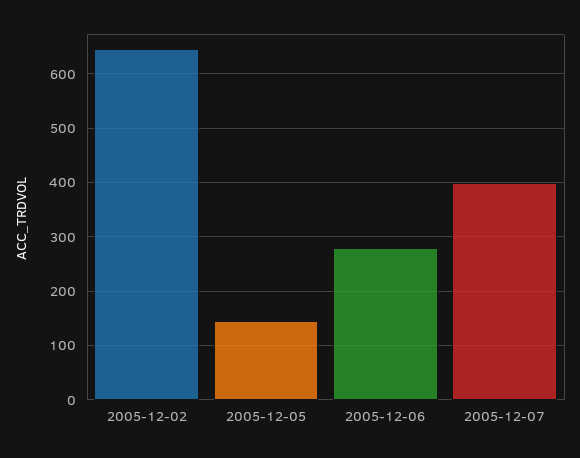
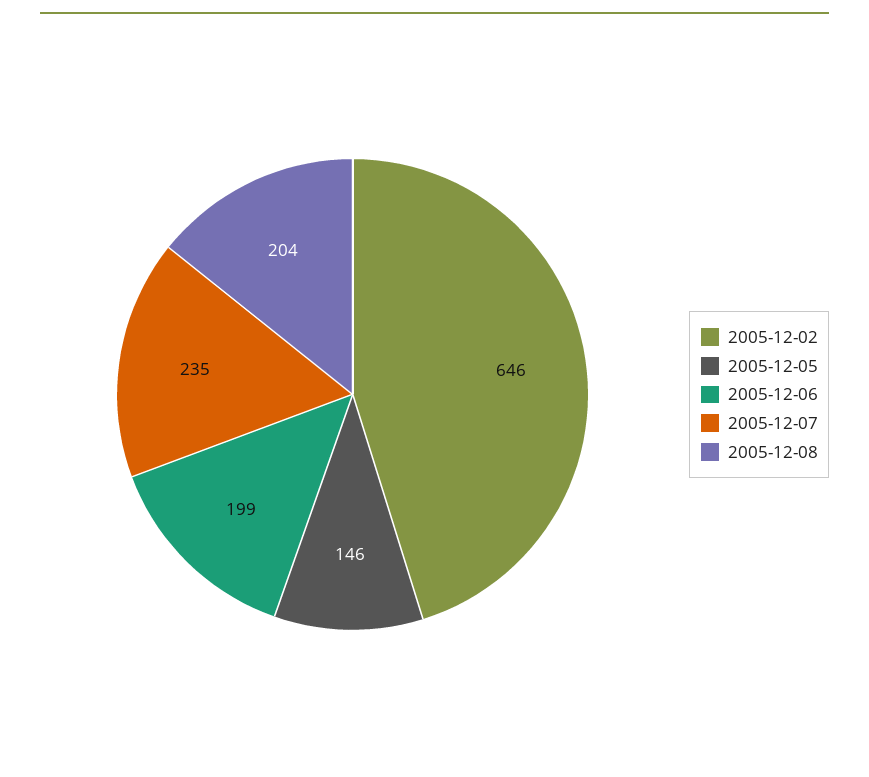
2005-12-06: 280 -> 199
2005-12-07: 400 -> 235
2005-12-08: none -> 204

